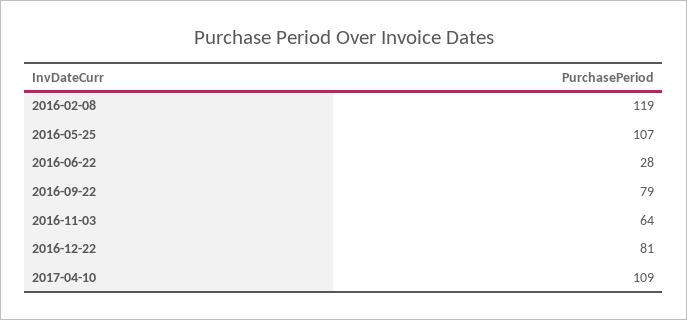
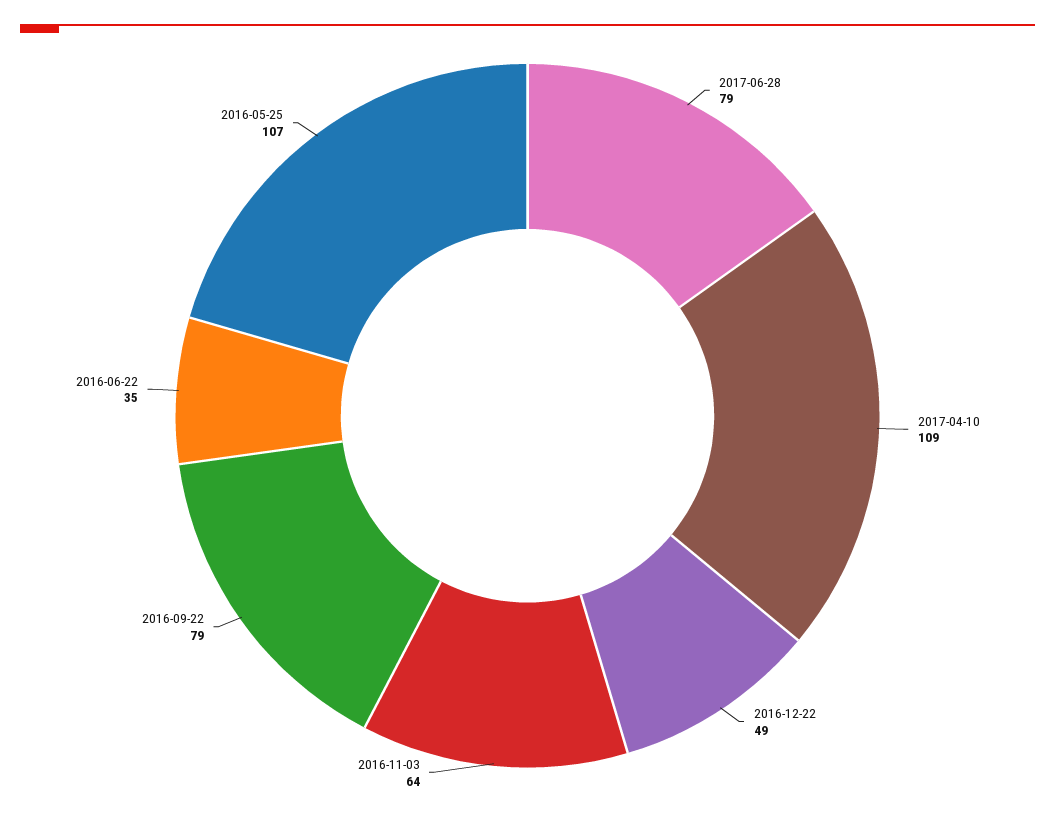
2016-02-08: 119 -> none
2016-06-22: 28 -> 35
2016-12-22: 81 -> 49
2017-06-28: none -> 79

